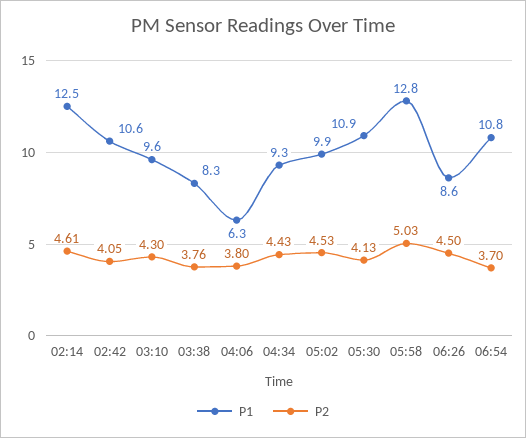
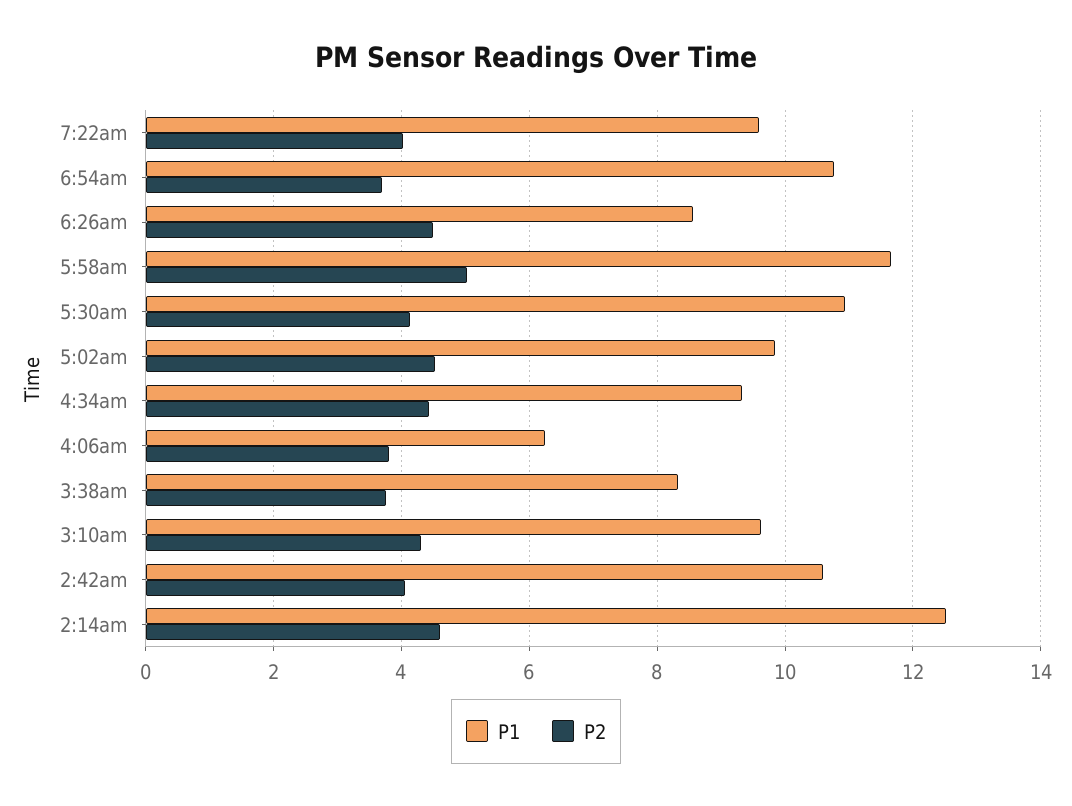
P1, 05:58: 12.8 -> 11.6
P1, 7:22am: none -> 9.6
P2, 7:22am: none -> 4

